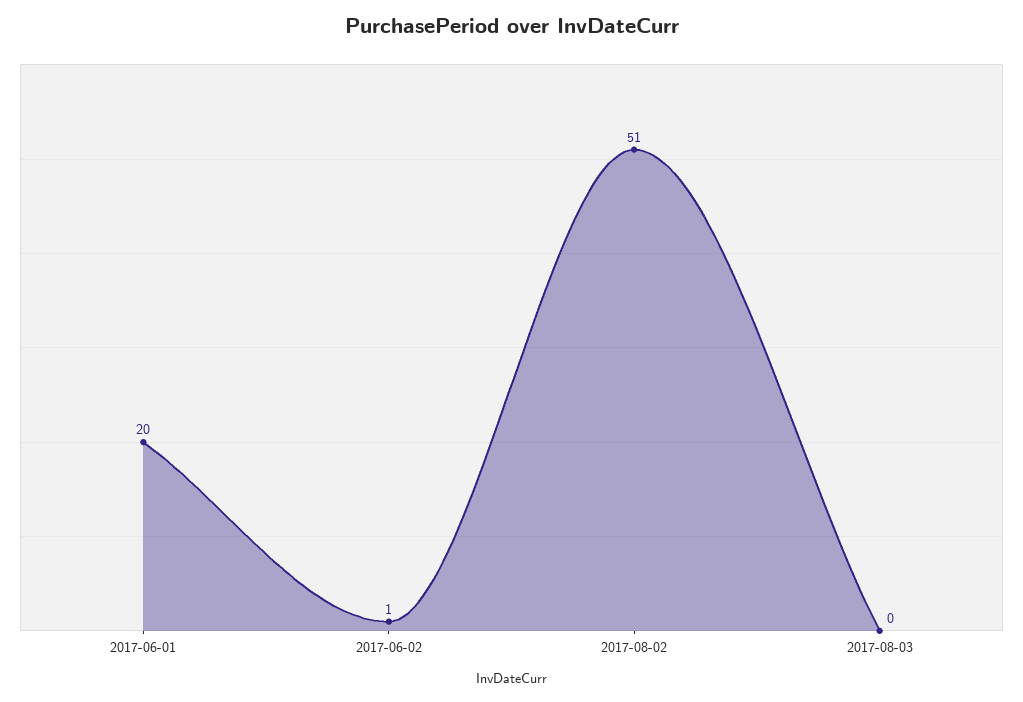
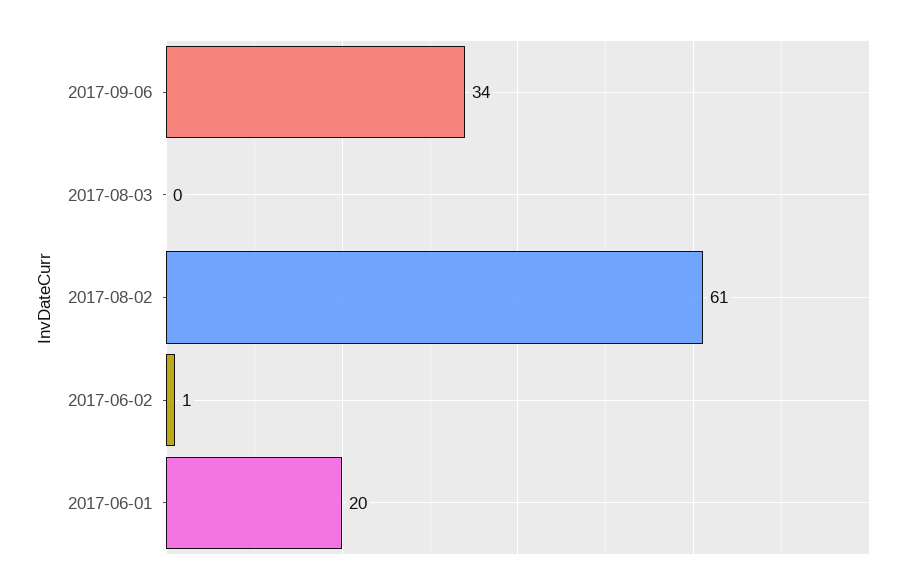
2017-08-02: 51 -> 61
2017-09-06: none -> 34

